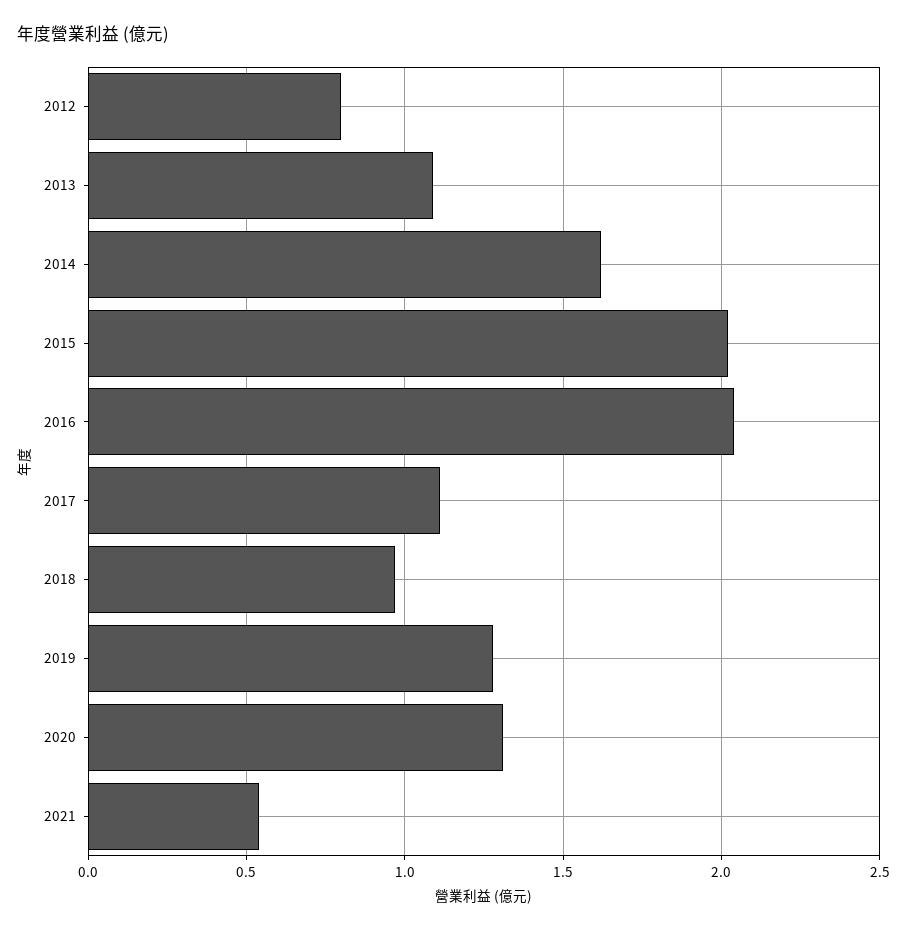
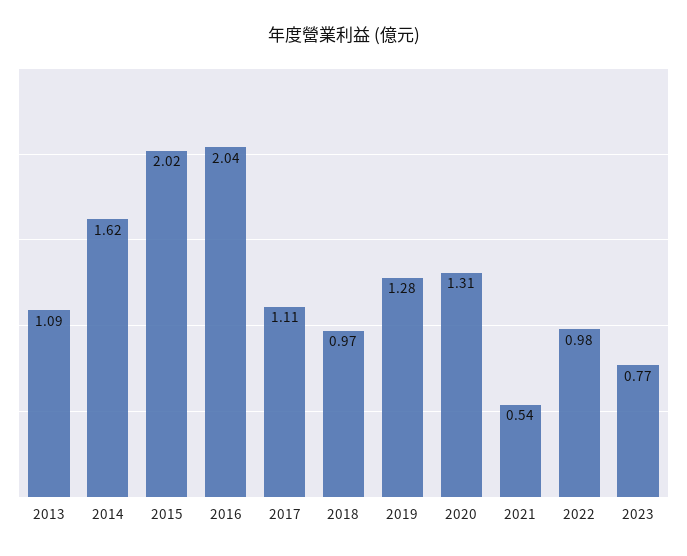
2012: 0.8 -> none
2022: none -> 0.98
2023: none -> 0.77

